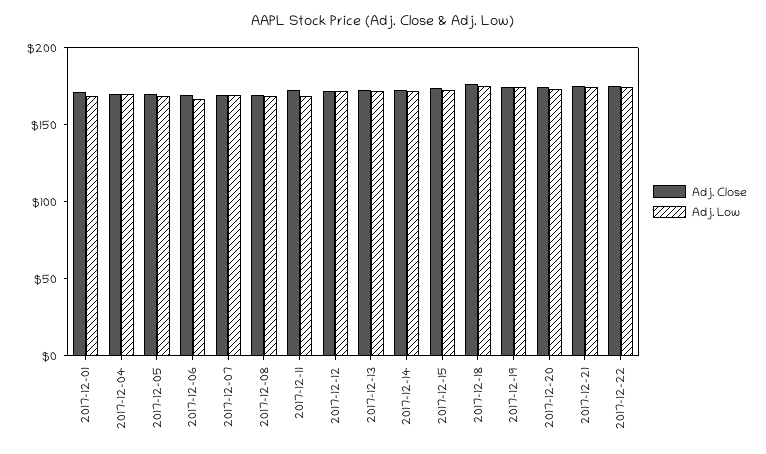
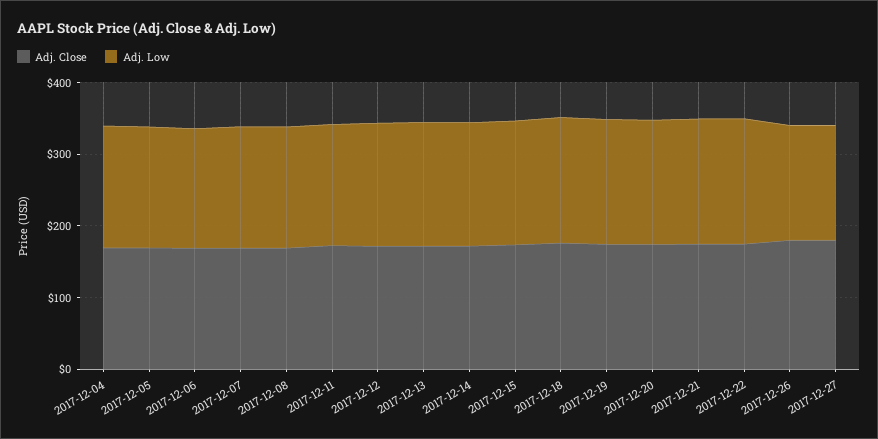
Adj. Close, 2017-12-01: 170 -> none
Adj. Low, 2017-12-01: 170 -> none
Adj. Close, 2017-12-26: none -> 180
Adj. Low, 2017-12-26: none -> 160
Adj. Close, 2017-12-27: none -> 180
Adj. Low, 2017-12-27: none -> 160

